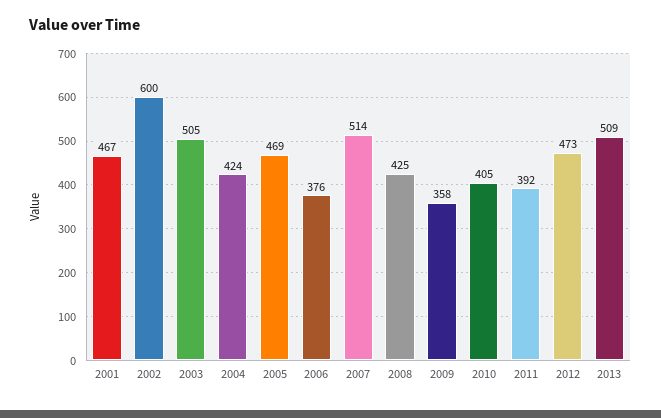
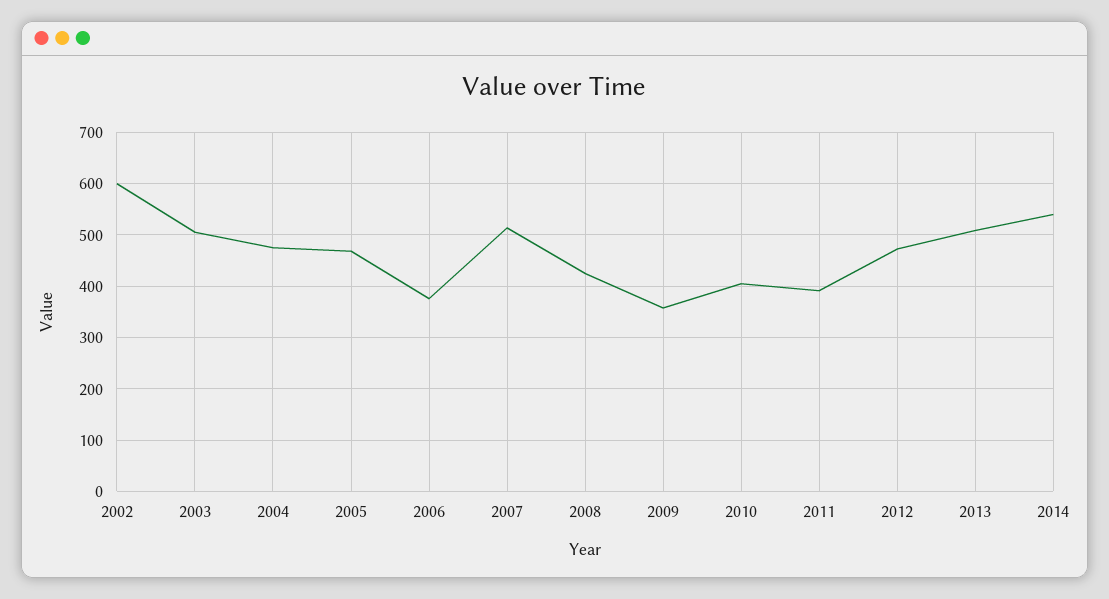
2001: 467 -> none
2004: 424 -> 480
2014: none -> 540

